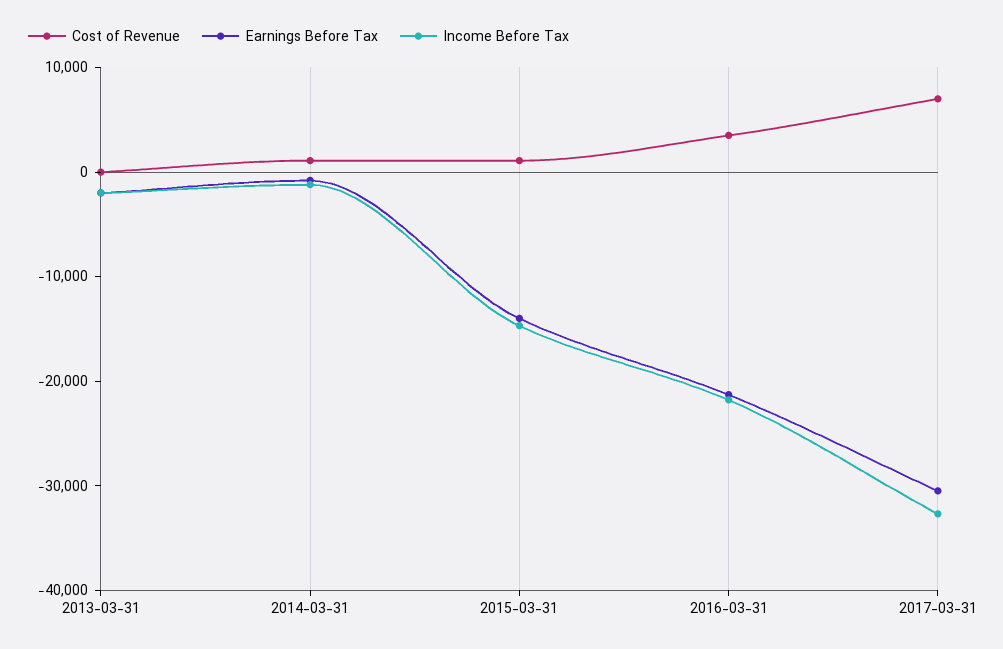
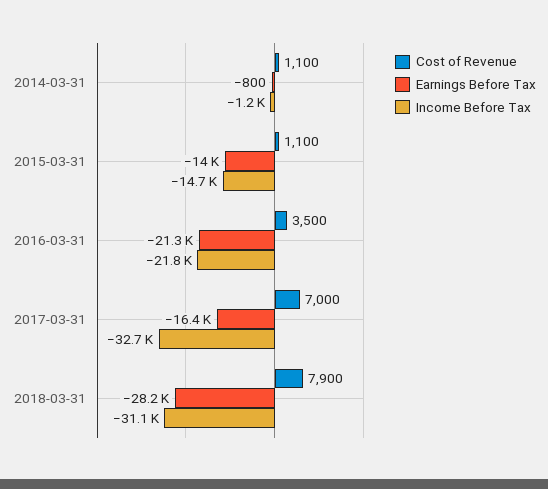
Cost of Revenue, 2013-03-31: 0 -> none
Earnings Before Tax, 2013-03-31: -2000 -> none
Income Before Tax, 2013-03-31: -2000 -> none
Earnings Before Tax, 2017-03-31: -30000 -> -16400
Cost of Revenue, 2018-03-31: none -> 7900
Earnings Before Tax, 2018-03-31: none -> -28200
Income Before Tax, 2018-03-31: none -> -31100

